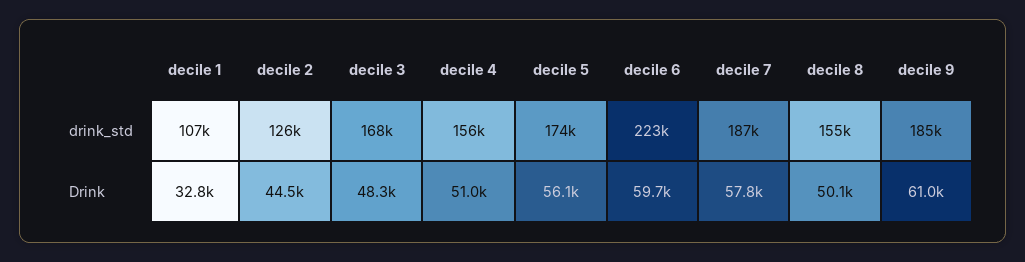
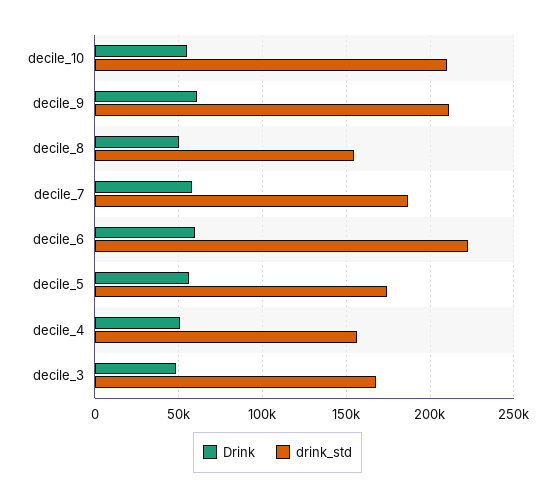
drink_std, decile 1: 107000 -> none
drink_std, decile 2: 126000 -> none
drink_std, decile 9: 185000 -> 210000
Drink, decile 1: 32800 -> none
Drink, decile 2: 44500 -> none
Drink, decile_10: none -> 55000
drink_std, decile_10: none -> 210000

